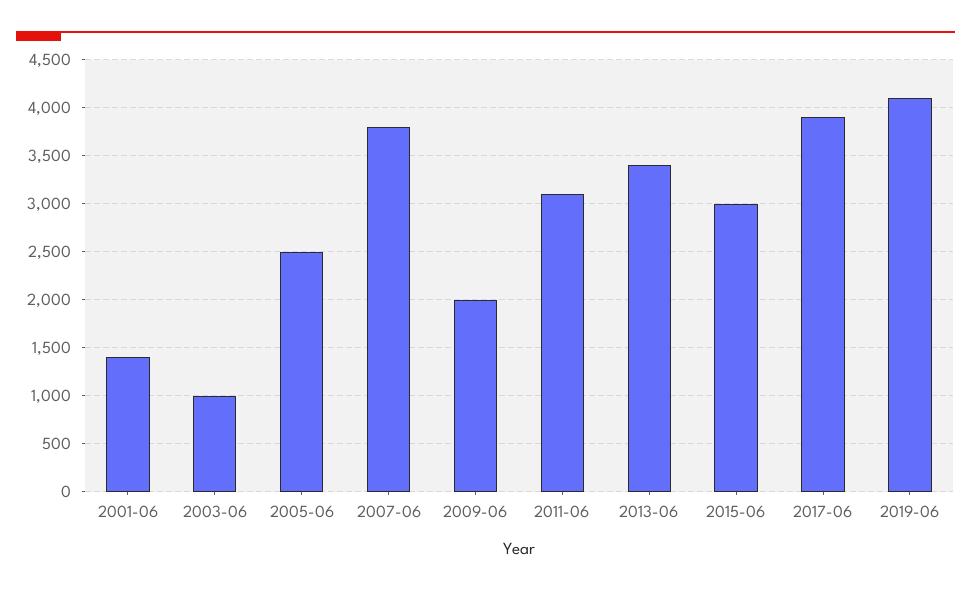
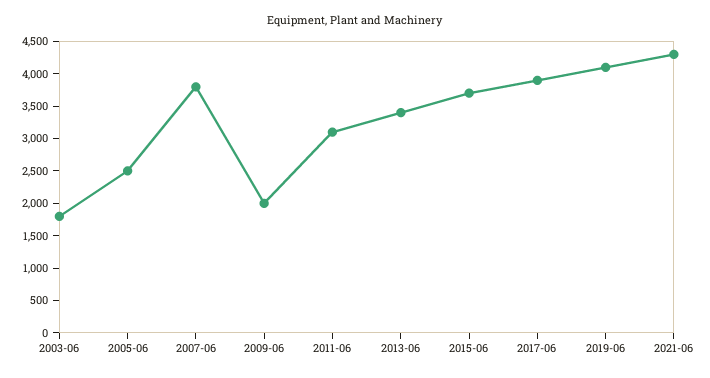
2001-06: 1400 -> none
2003-06: 1000 -> 1750
2015-06: 3000 -> 3750
2021-06: none -> 4250

